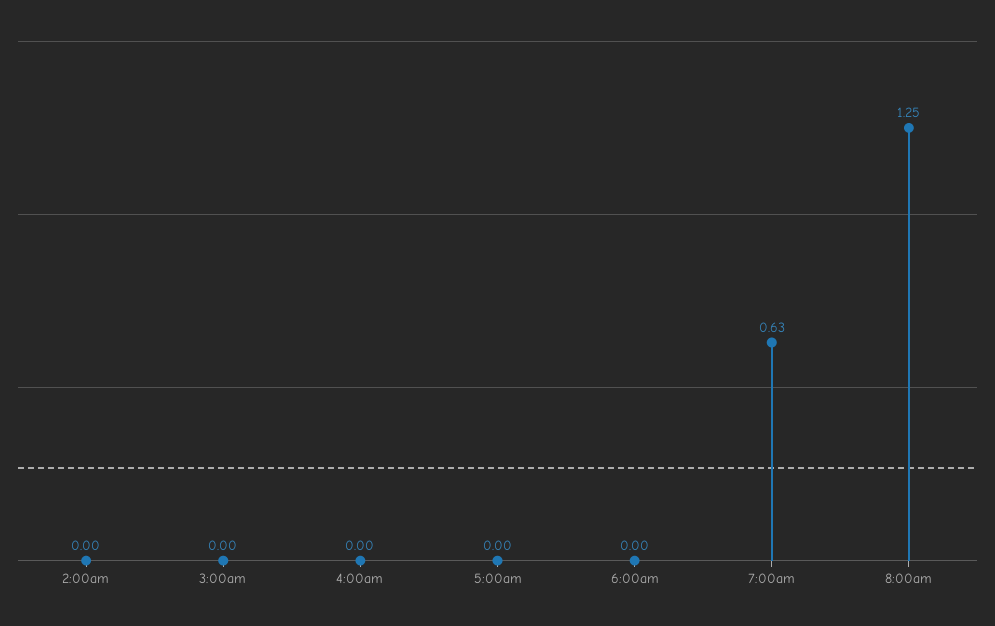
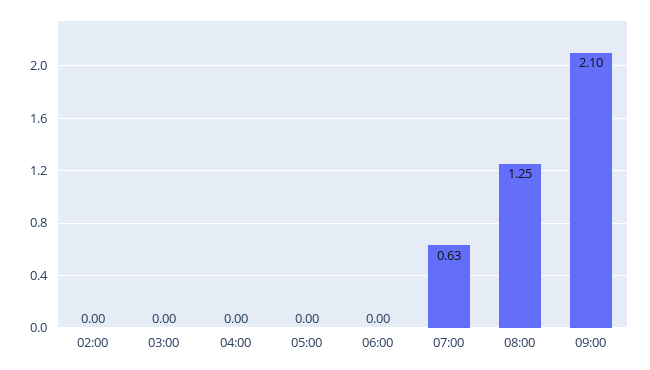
09:00: none -> 2.1

